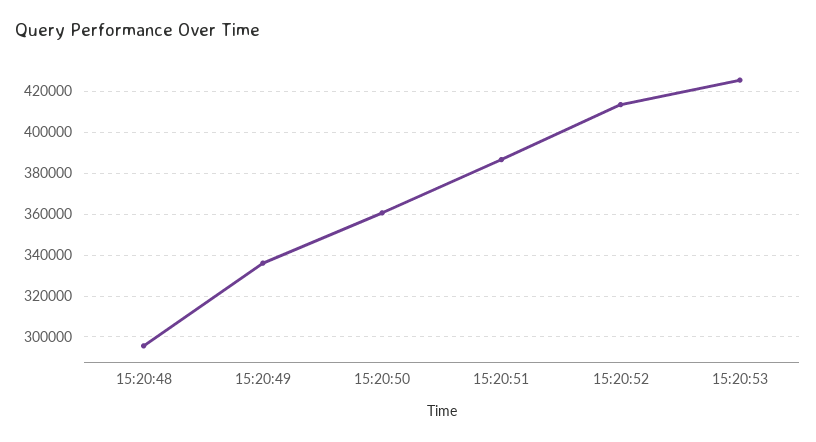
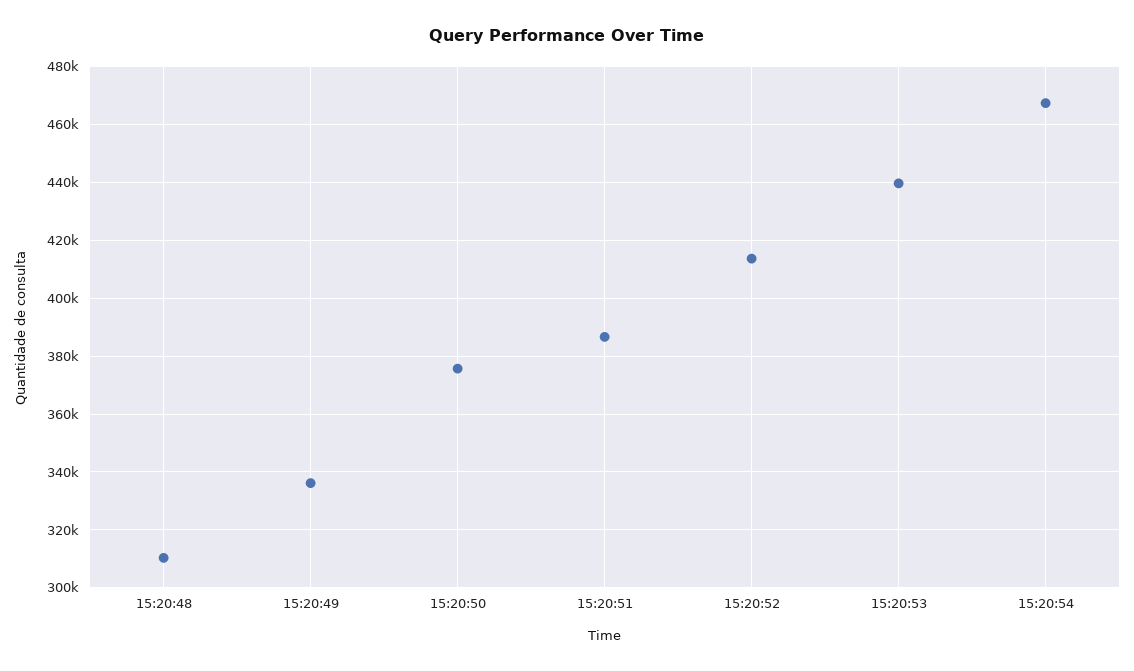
15:20:48: 295000 -> 310000
15:20:50: 360000 -> 375000
15:20:53: 425000 -> 440000
15:20:54: none -> 467500

